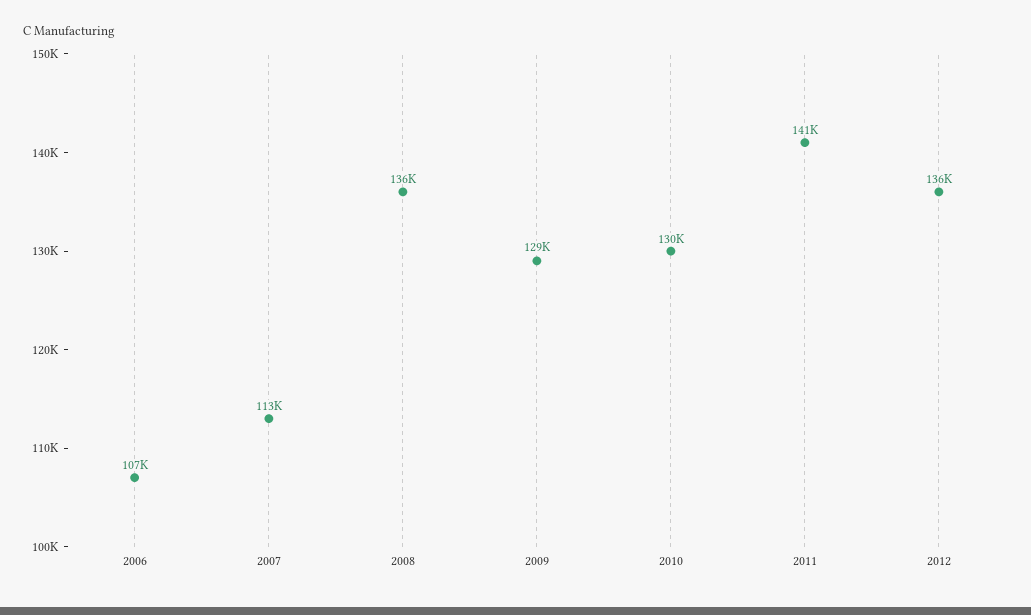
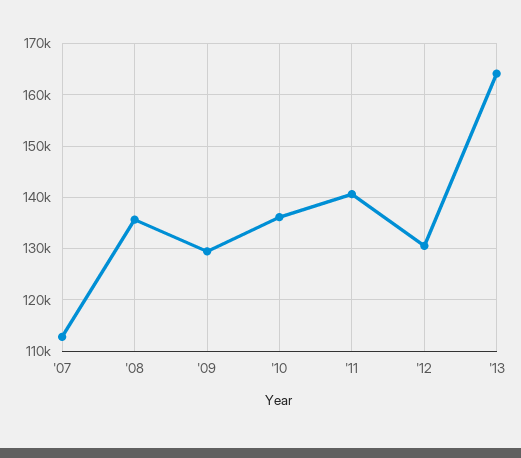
2006: 107000 -> none
2010: 130000 -> 136000
2012: 136000 -> 130000
'13: none -> 164000

